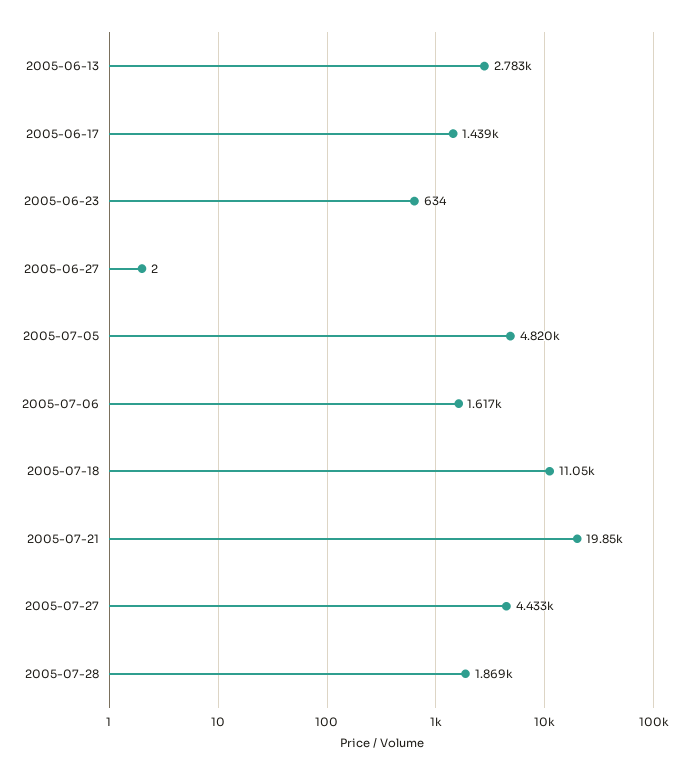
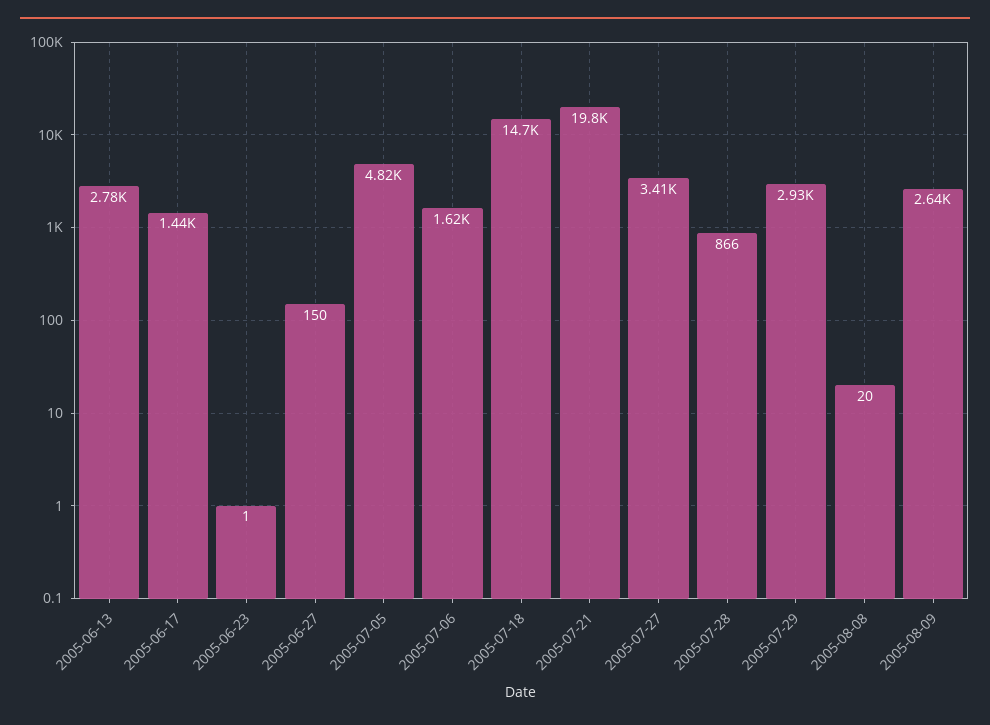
2005-06-23: 634 -> 1
2005-06-27: 2 -> 150
2005-07-18: 11050 -> 14700
2005-07-27: 4433 -> 3410
2005-07-28: 1869 -> 866
2005-07-29: none -> 2930
2005-08-08: none -> 20
2005-08-09: none -> 2640

